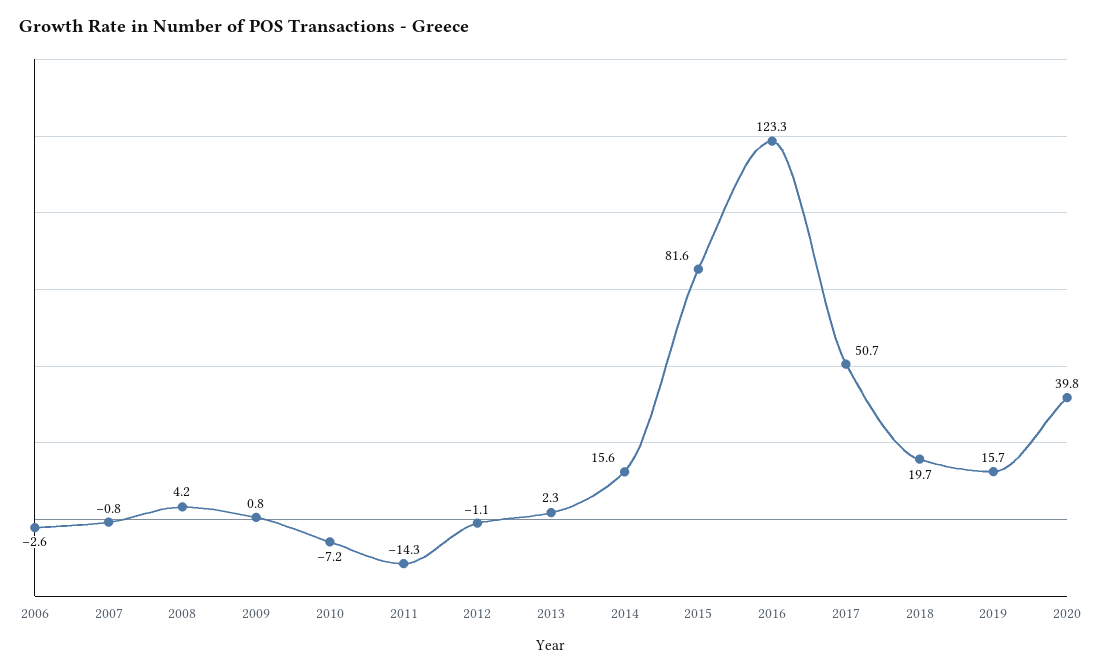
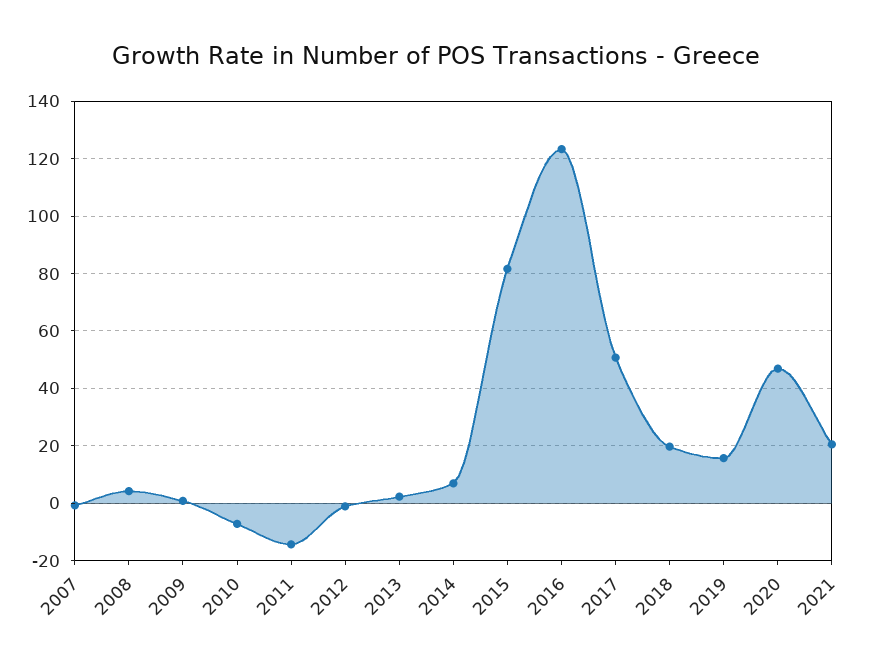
2006: -2.6 -> none
2014: 15.6 -> 7.5
2020: 39.8 -> 47.5
2021: none -> 20

